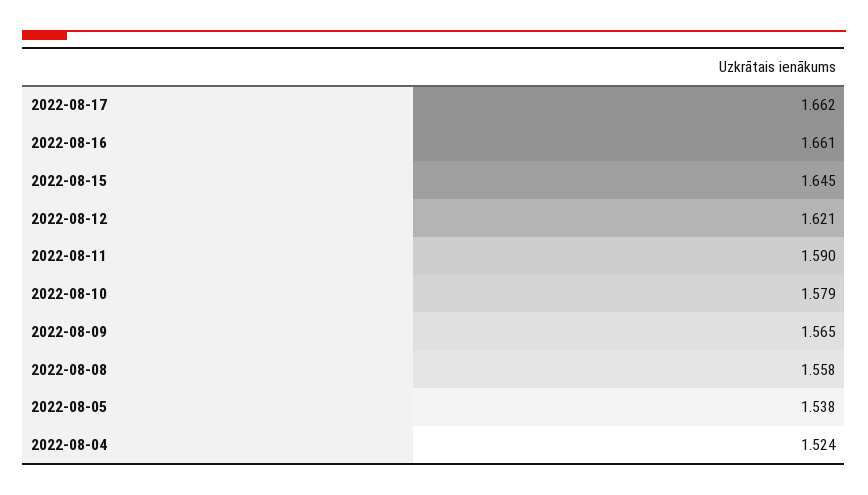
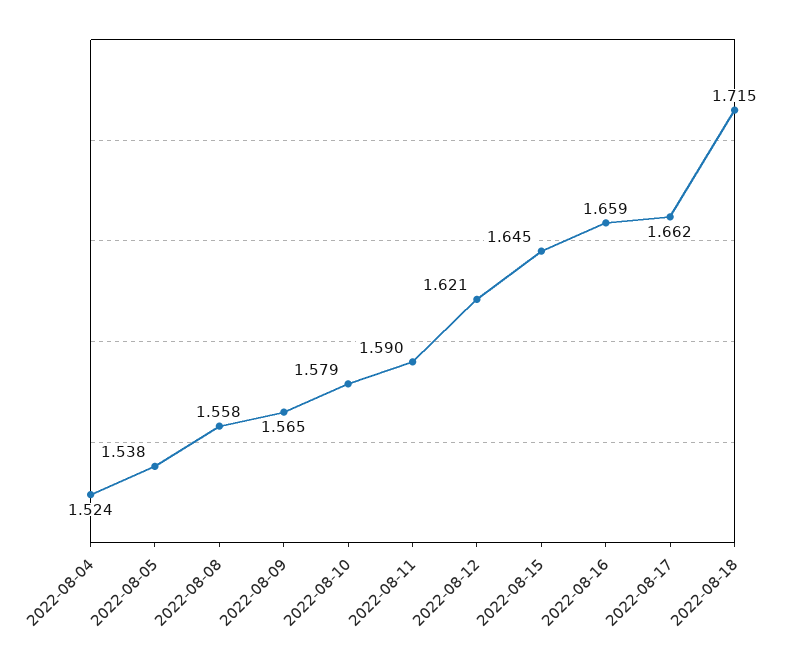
2022-08-16: 1.661 -> 1.659
2022-08-18: none -> 1.715

